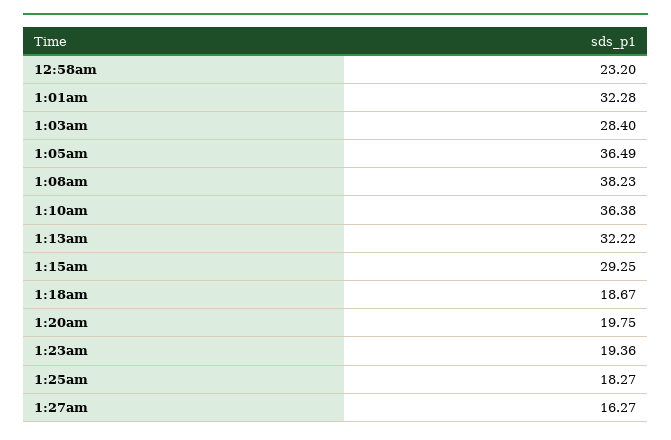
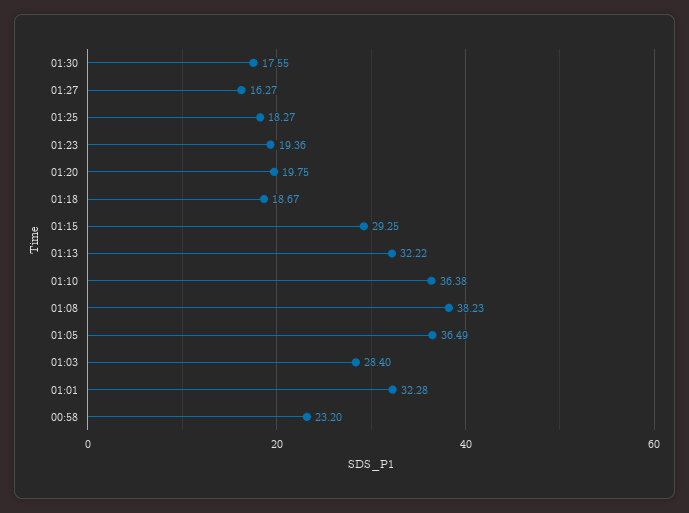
01:30: none -> 17.55

